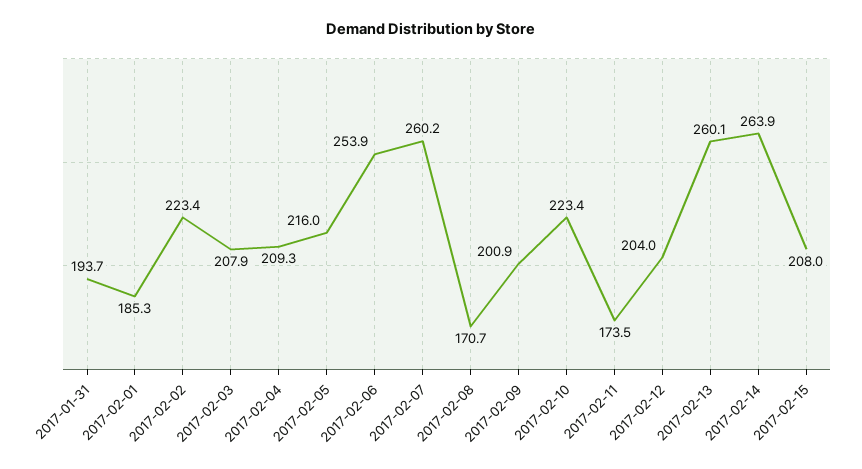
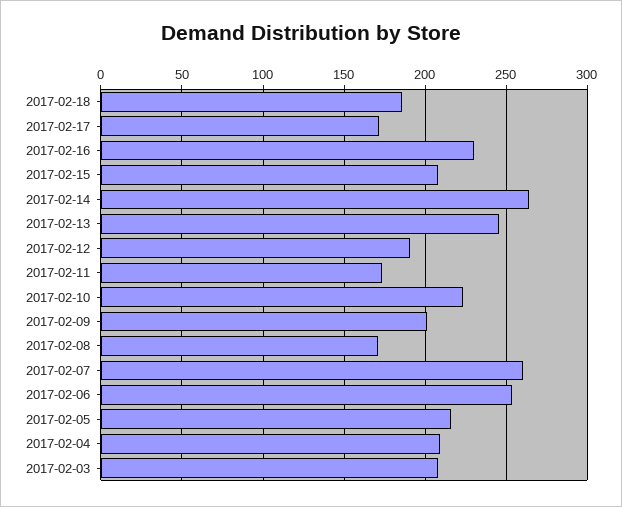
2017-01-31: 193.7 -> none
2017-02-01: 185.3 -> none
2017-02-02: 223.4 -> none
2017-02-12: 204 -> 190
2017-02-13: 260.1 -> 245
2017-02-18: none -> 185
2017-02-17: none -> 170
2017-02-16: none -> 230

